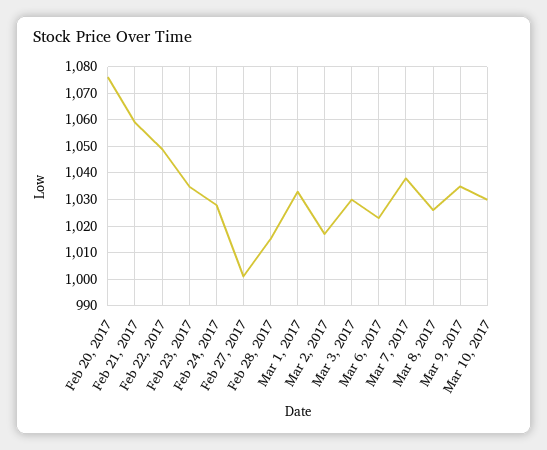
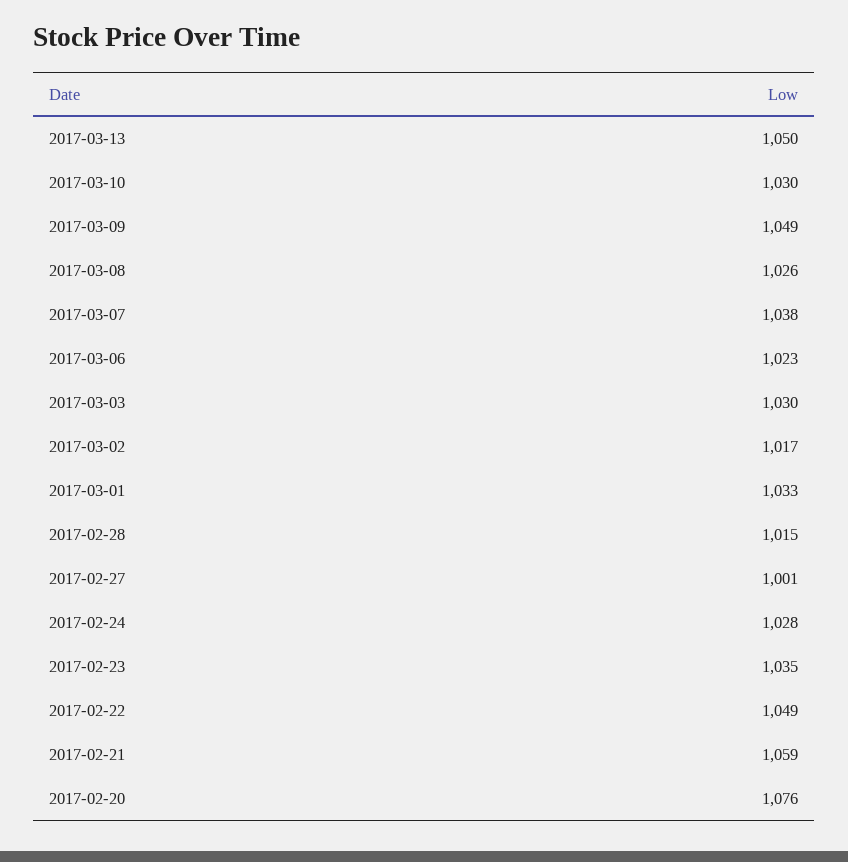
Mar 9, 2017: 1035 -> 1049
2017-03-13: none -> 1050

